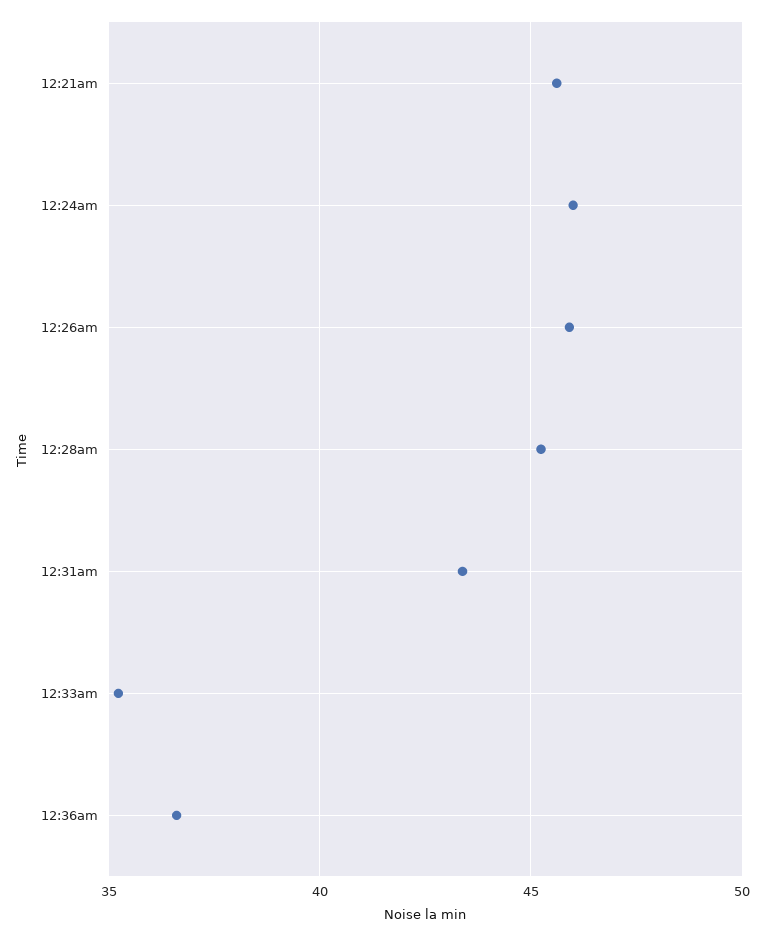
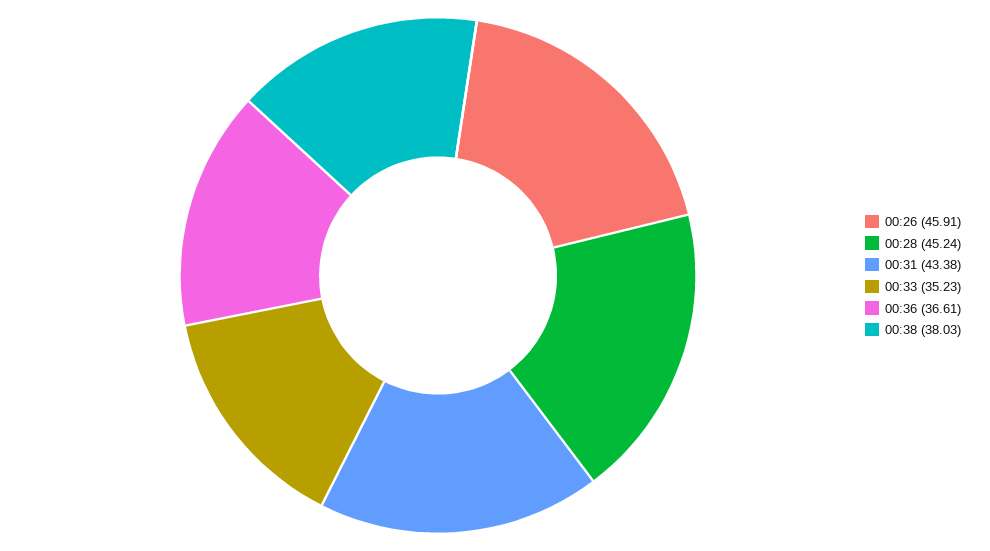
12:21am: 45.5 -> none
12:24am: 46 -> none
00:38: none -> 38.03

